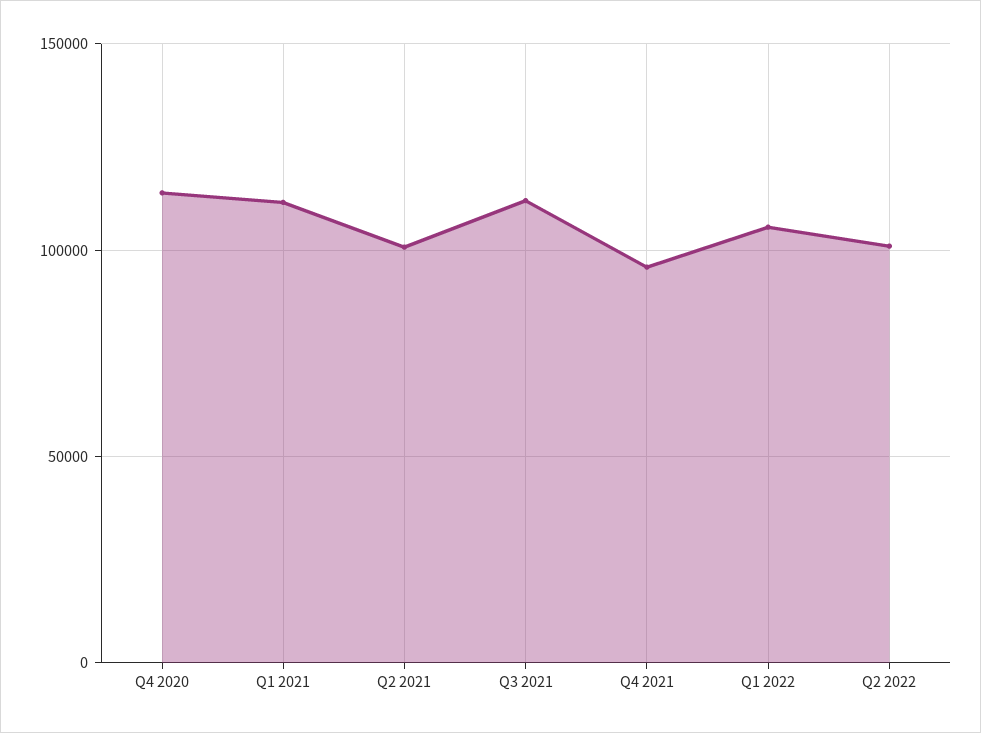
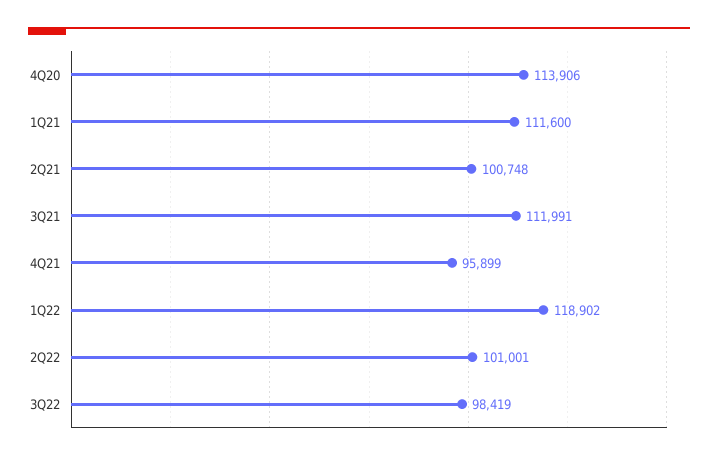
Q1 2022: 105000 -> 118902
3Q22: none -> 98419

